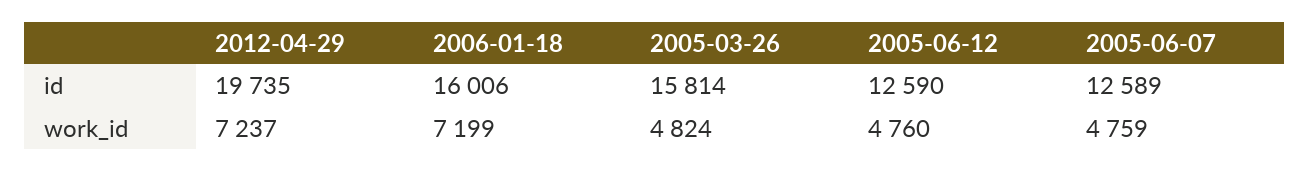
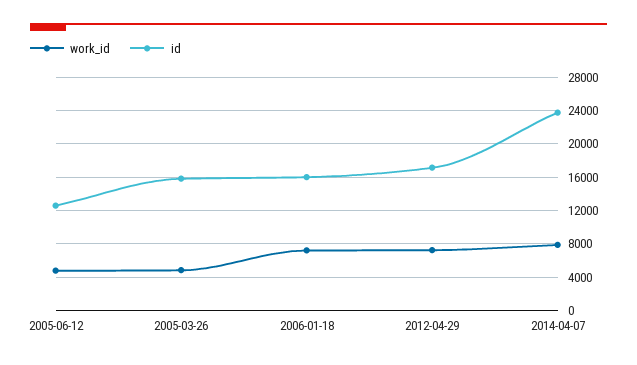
id, 2012-04-29: 19735 -> 17000
id, 2005-06-07: 12589 -> none
work_id, 2005-06-07: 4759 -> none
work_id, 2014-04-07: none -> 8000
id, 2014-04-07: none -> 24000

